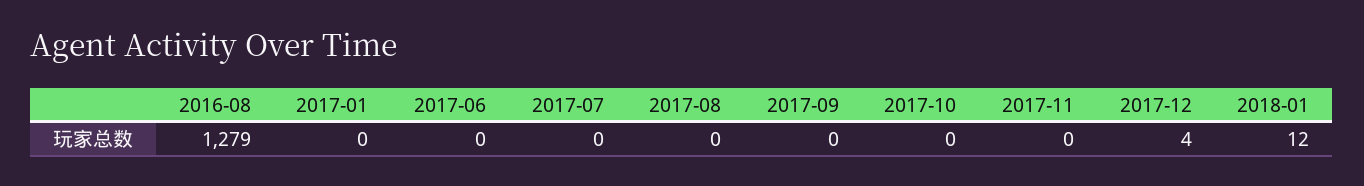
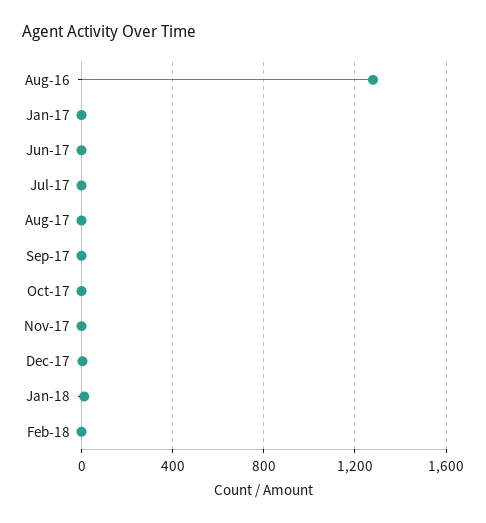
Feb-18: none -> 0

